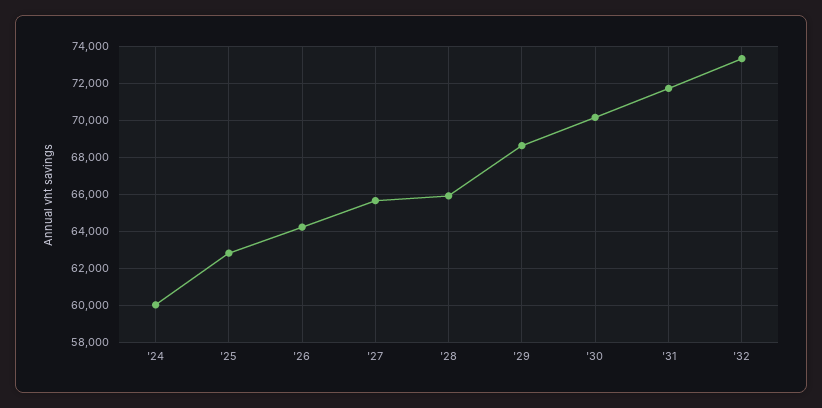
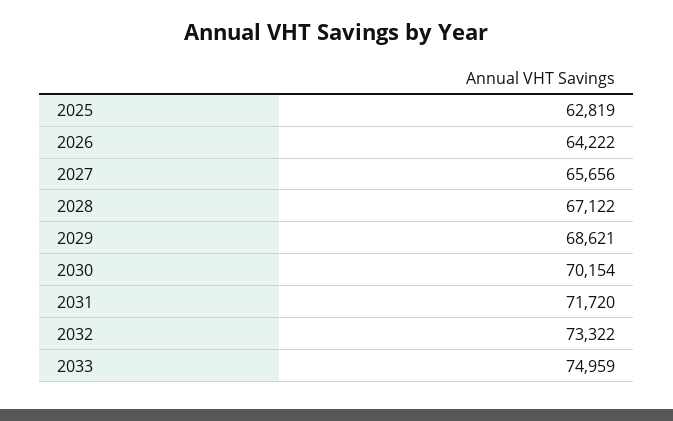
'24: 60000 -> none
'28: 66000 -> 67122
2033: none -> 74959

